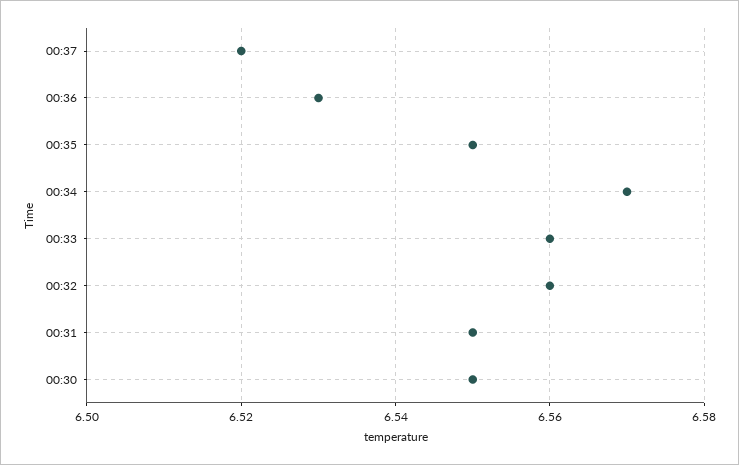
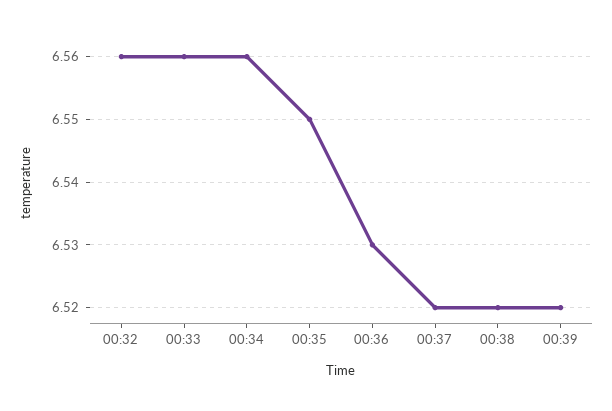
00:34: 6.57 -> 6.56
00:31: 6.55 -> none
00:30: 6.55 -> none
00:38: none -> 6.52
00:39: none -> 6.52

